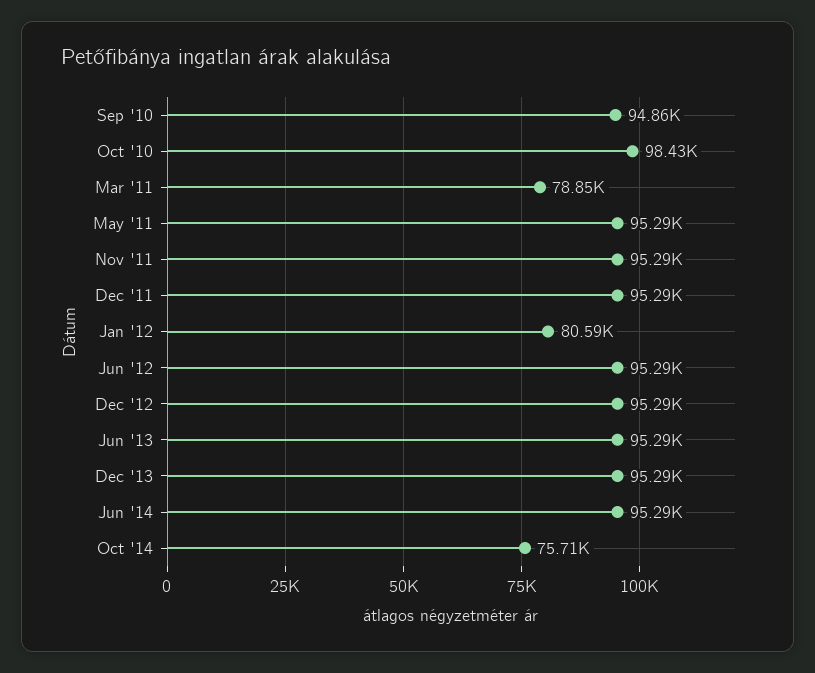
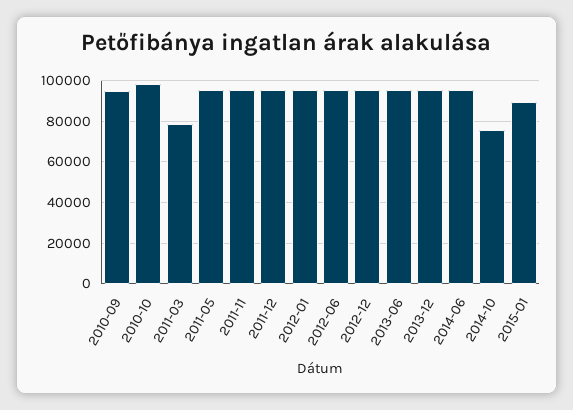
Jan '12: 80590 -> 95000
2015-01: none -> 90000

